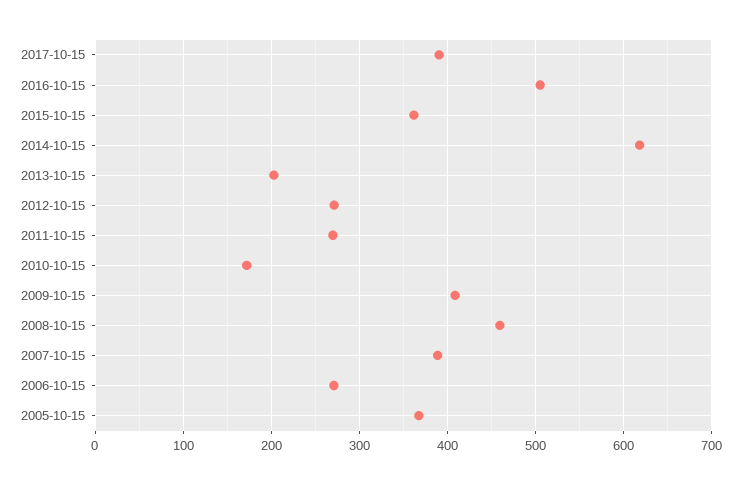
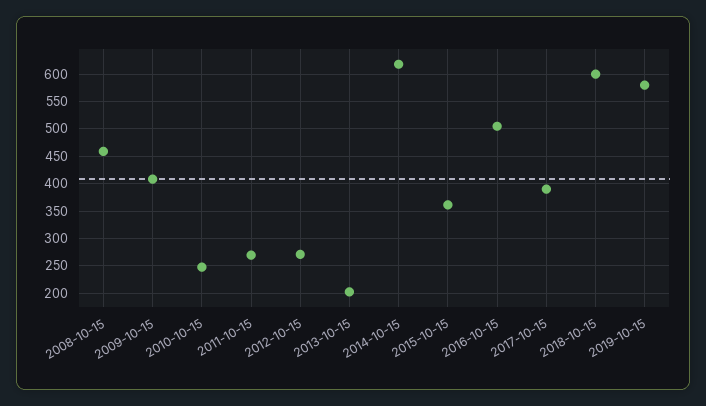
2010-10-15: 170 -> 250
2007-10-15: 390 -> none
2006-10-15: 270 -> none
2005-10-15: 370 -> none
2018-10-15: none -> 600
2019-10-15: none -> 575

